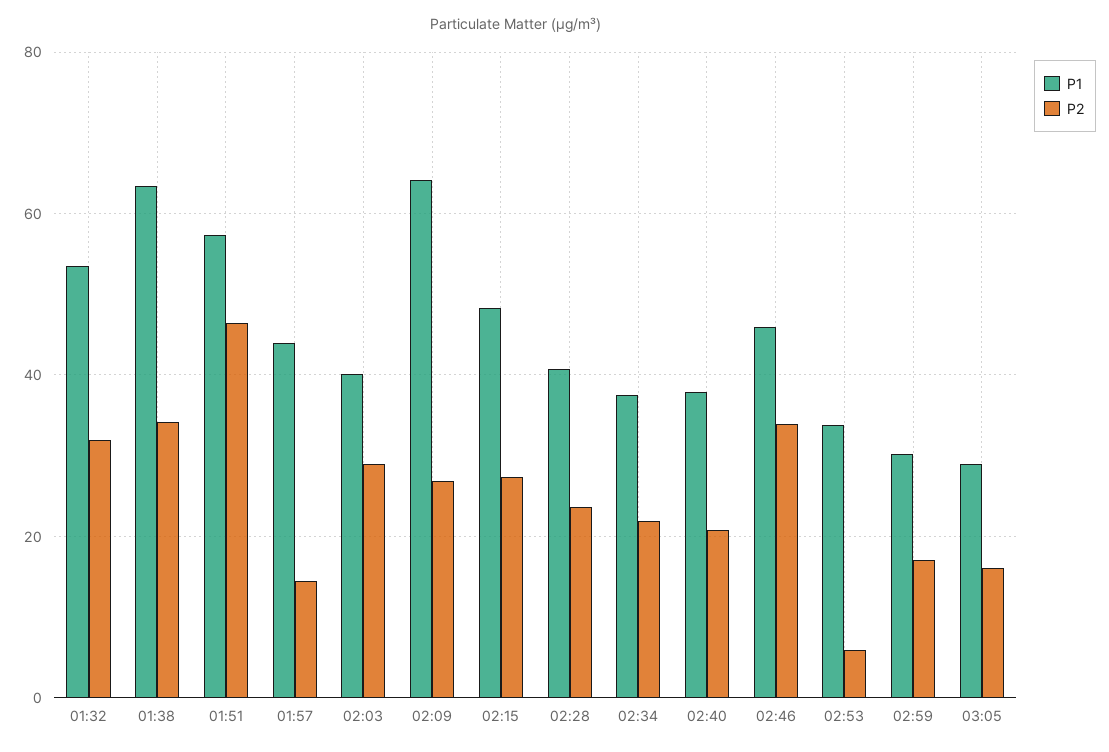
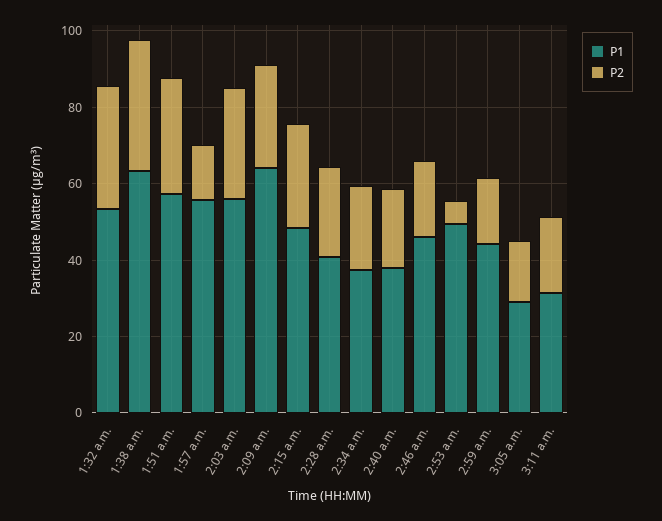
P2, 01:51: 46 -> 30
P1, 01:57: 44 -> 55
P1, 02:03: 40 -> 55
P2, 02:46: 34 -> 20
P1, 02:53: 34 -> 50
P1, 02:59: 30 -> 45
P1, 3:11 a.m.: none -> 30
P2, 3:11 a.m.: none -> 20

